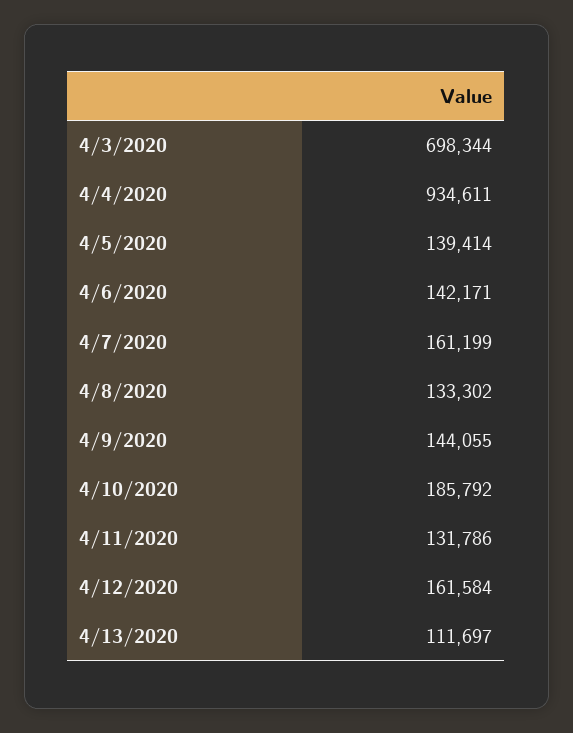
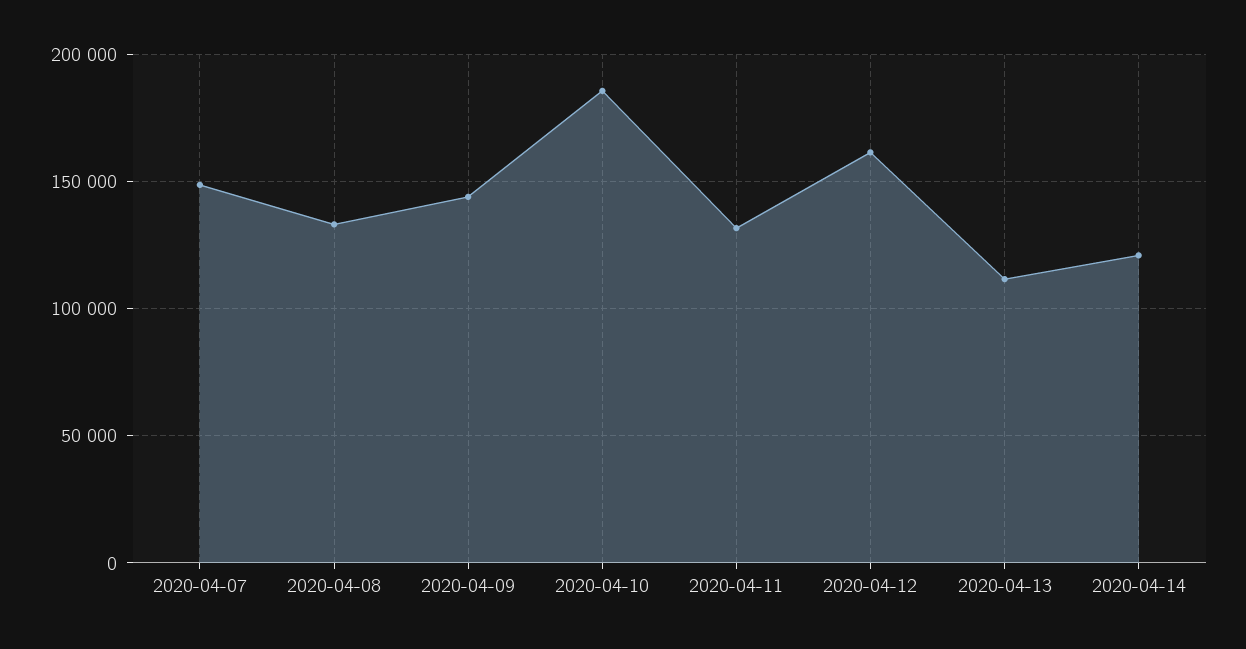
4/3/2020: 698344 -> none
4/4/2020: 934611 -> none
4/5/2020: 139414 -> none
4/6/2020: 142171 -> none
4/7/2020: 161199 -> 150000
2020-04-14: none -> 120000

